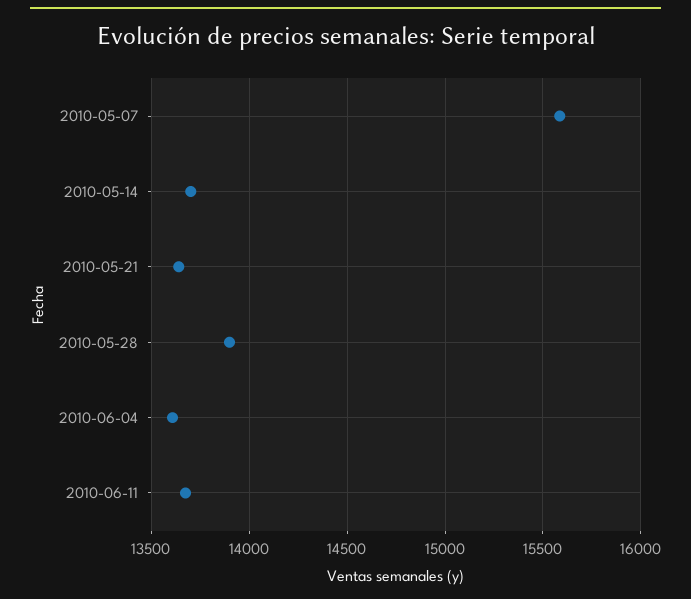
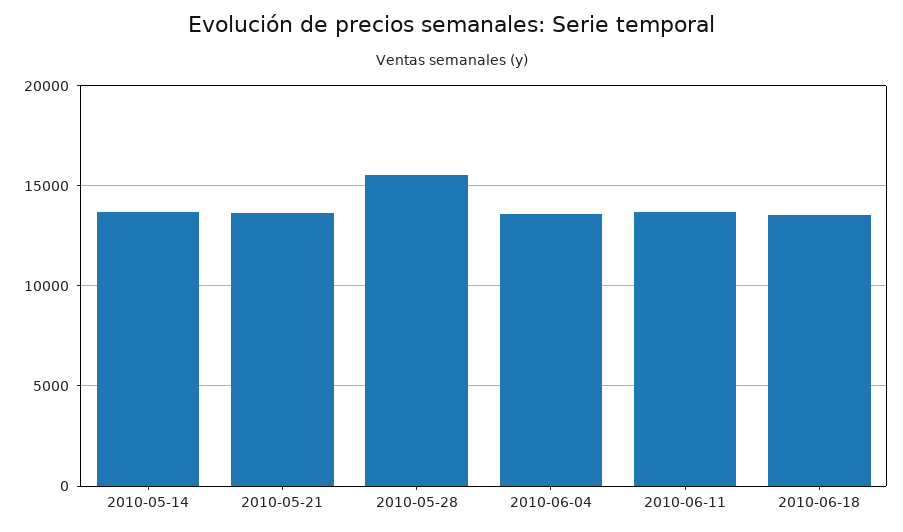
2010-05-07: 15600 -> none
2010-05-28: 13900 -> 15500
2010-06-18: none -> 13500

